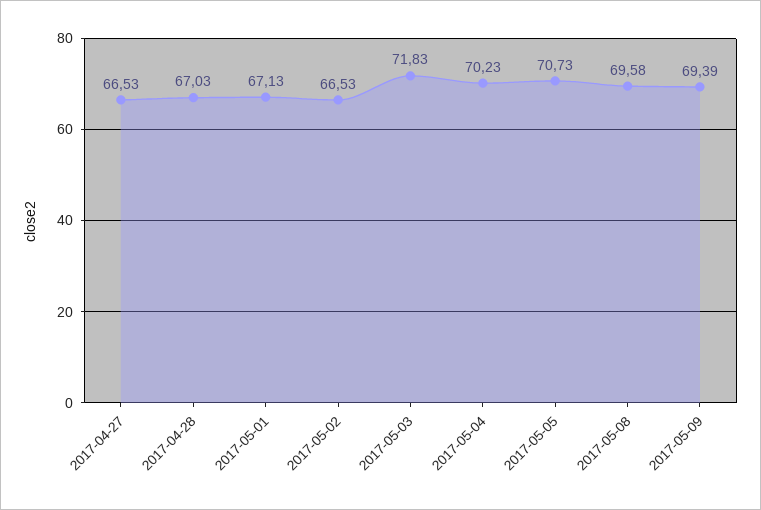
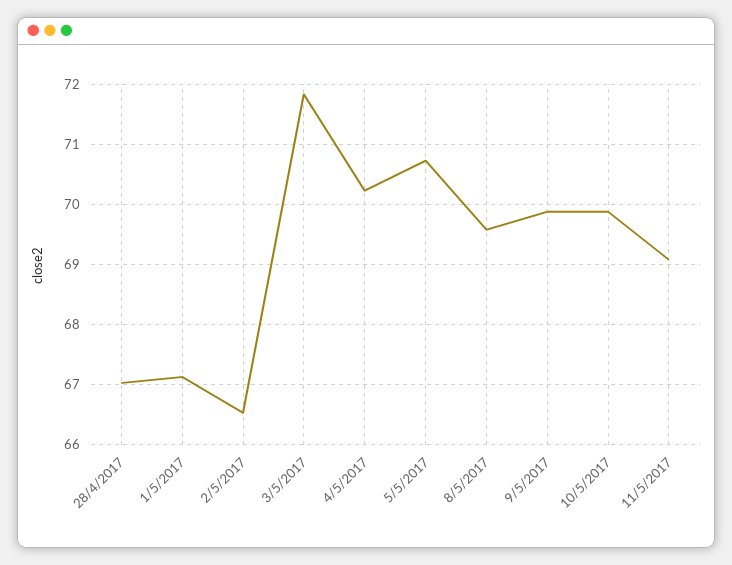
2017-04-27: 66.53 -> none
2017-05-09: 69.39 -> 69.9
10/5/2017: none -> 69.9
11/5/2017: none -> 69.1

